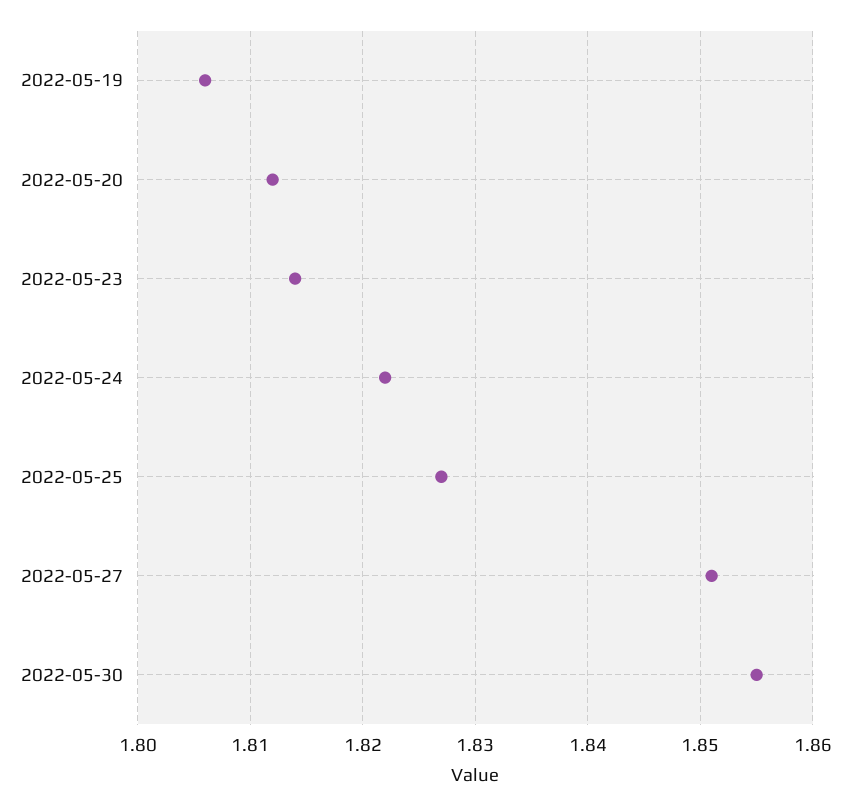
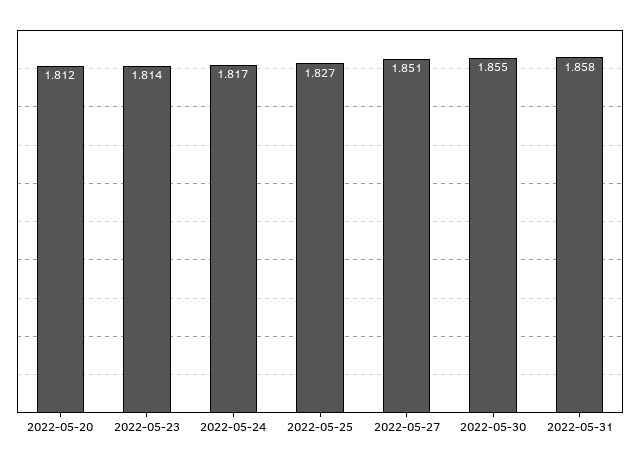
2022-05-19: 1.806 -> none
2022-05-24: 1.822 -> 1.817
2022-05-31: none -> 1.858

